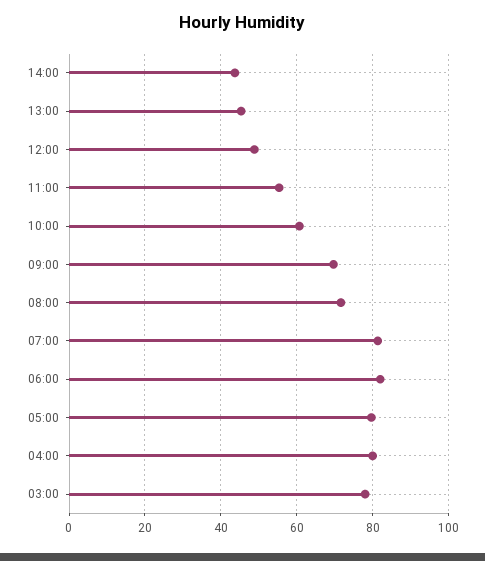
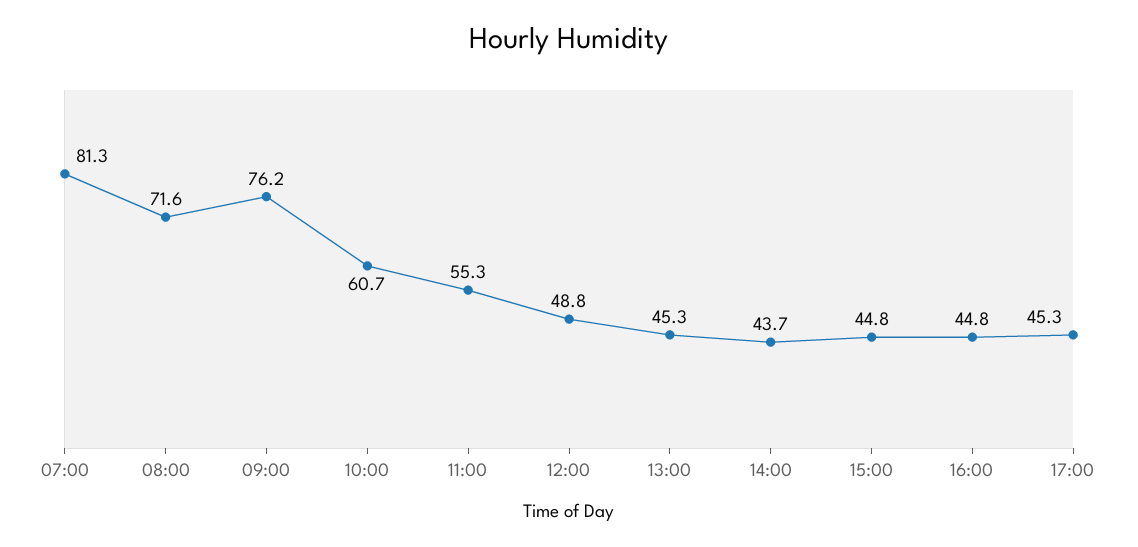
09:00: 70 -> 76.2
06:00: 82 -> none
05:00: 80 -> none
04:00: 80 -> none
03:00: 78 -> none
15:00: none -> 44.8
16:00: none -> 44.8
17:00: none -> 45.3

